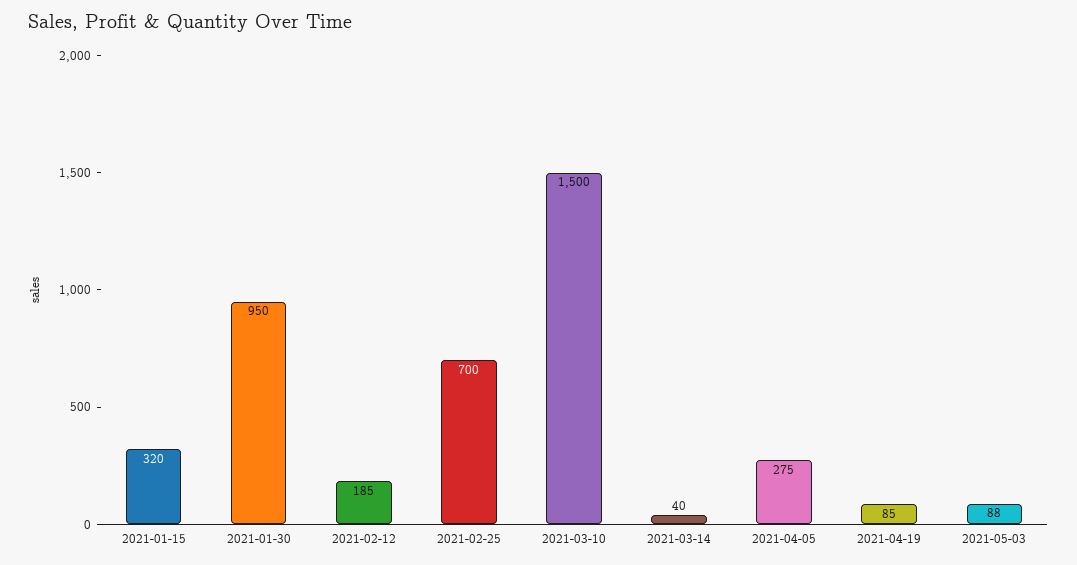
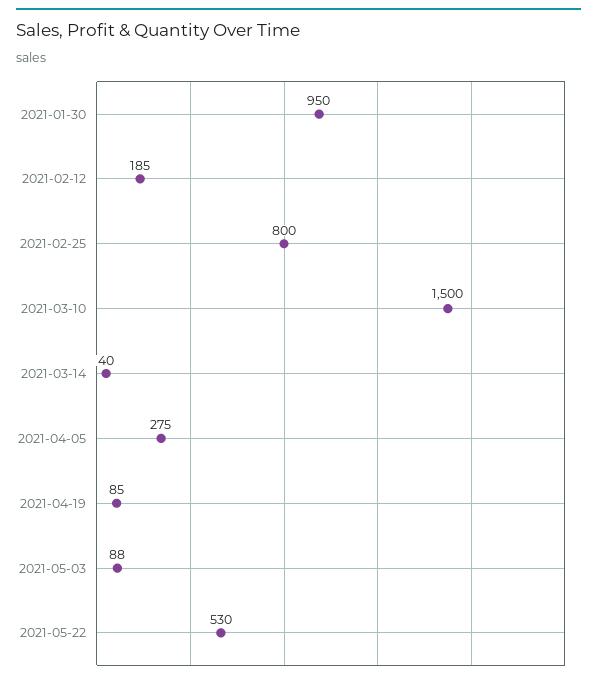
2021-01-15: 320 -> none
2021-02-25: 700 -> 800
2021-05-22: none -> 530

